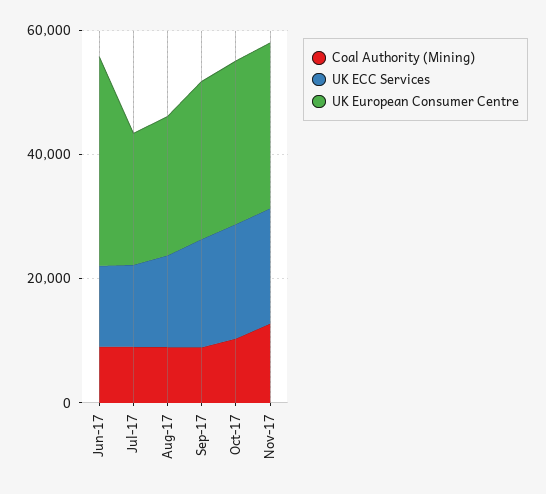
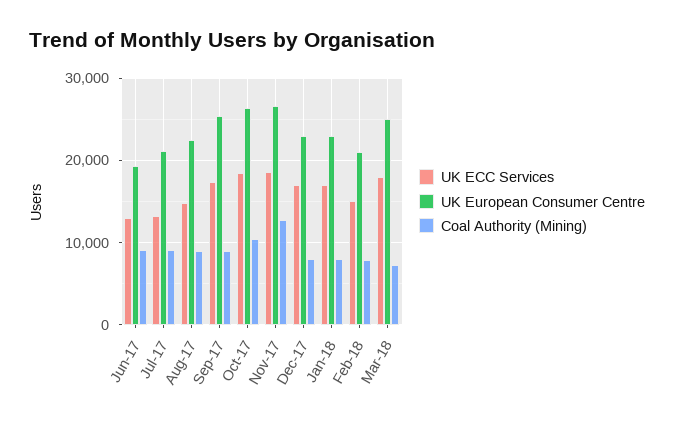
UK European Consumer Centre, Jun-17: 35000 -> 19000
UK ECC Services, Dec-17: none -> 17000
UK European Consumer Centre, Dec-17: none -> 23000
Coal Authority (Mining), Dec-17: none -> 8000
UK ECC Services, Jan-18: none -> 17000
UK European Consumer Centre, Jan-18: none -> 23000
Coal Authority (Mining), Jan-18: none -> 8000
UK ECC Services, Feb-18: none -> 15000
UK European Consumer Centre, Feb-18: none -> 21000
Coal Authority (Mining), Feb-18: none -> 8000
UK ECC Services, Mar-18: none -> 18000
UK European Consumer Centre, Mar-18: none -> 25000
Coal Authority (Mining), Mar-18: none -> 7000

